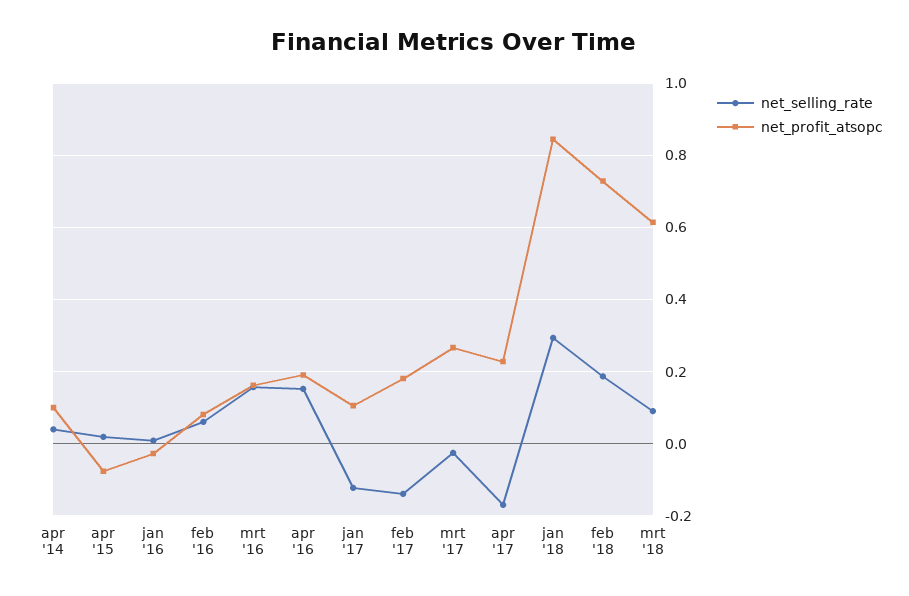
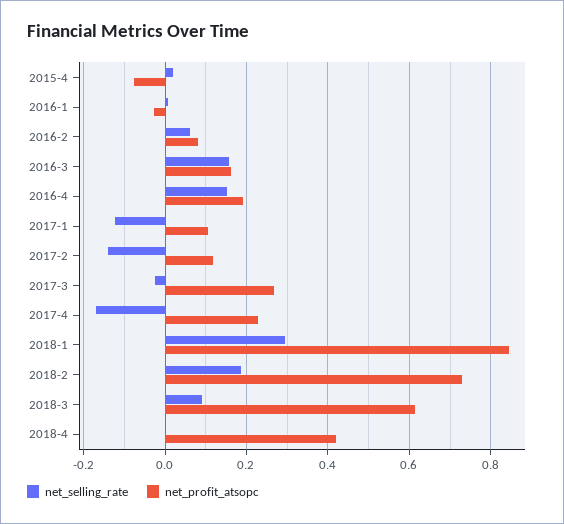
net_selling_rate, apr '14: 0.04 -> none
net_profit_atsopc, apr '14: 0.1 -> none
net_profit_atsopc, feb '17: 0.18 -> 0.12
net_selling_rate, 2018-4: none -> 0
net_profit_atsopc, 2018-4: none -> 0.42

